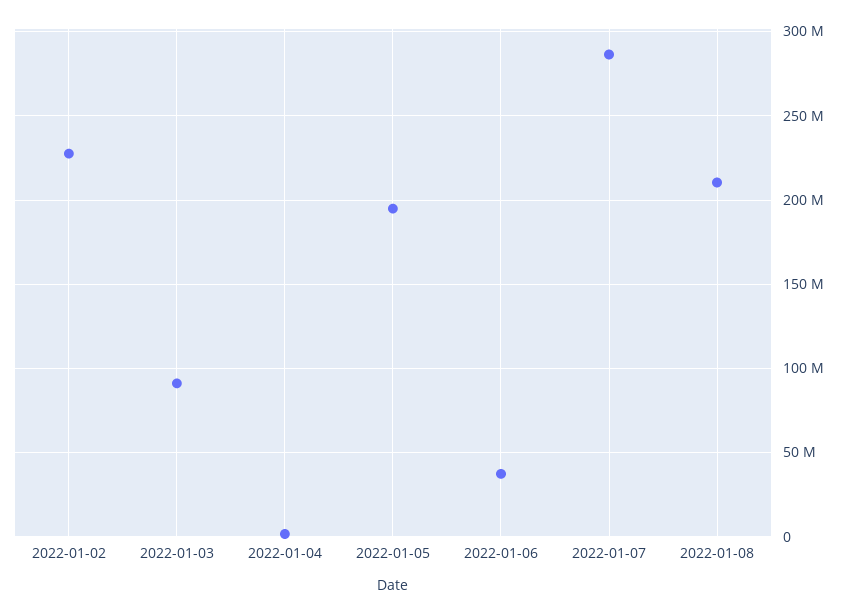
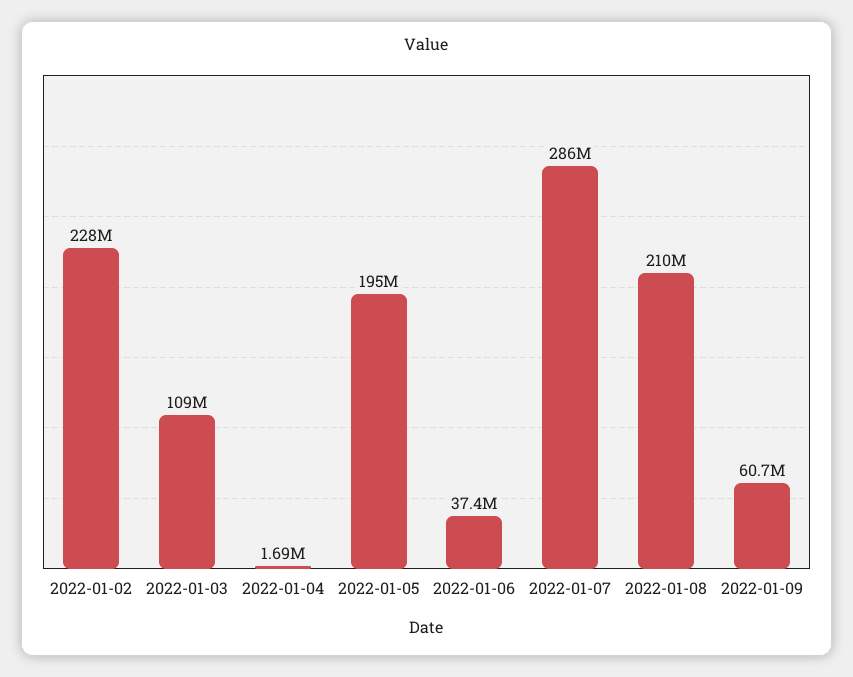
2022-01-03: 90000000 -> 109000000
2022-01-09: none -> 60700000

